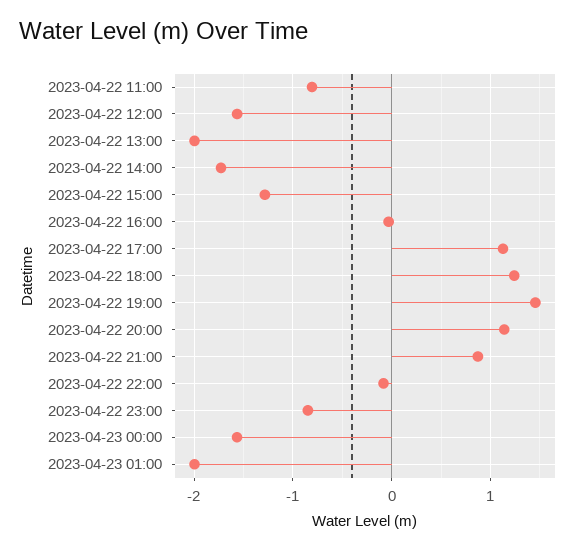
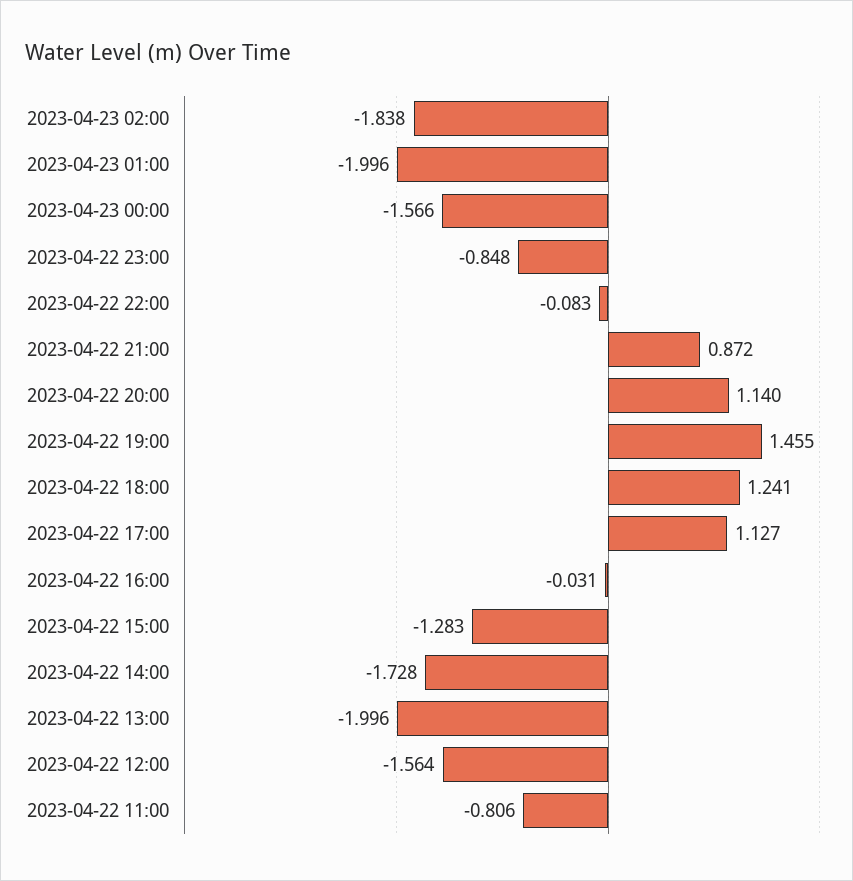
2023-04-23 02:00: none -> -1.838

